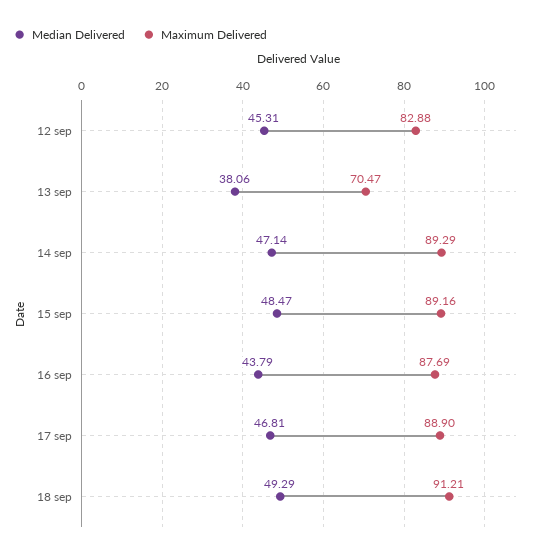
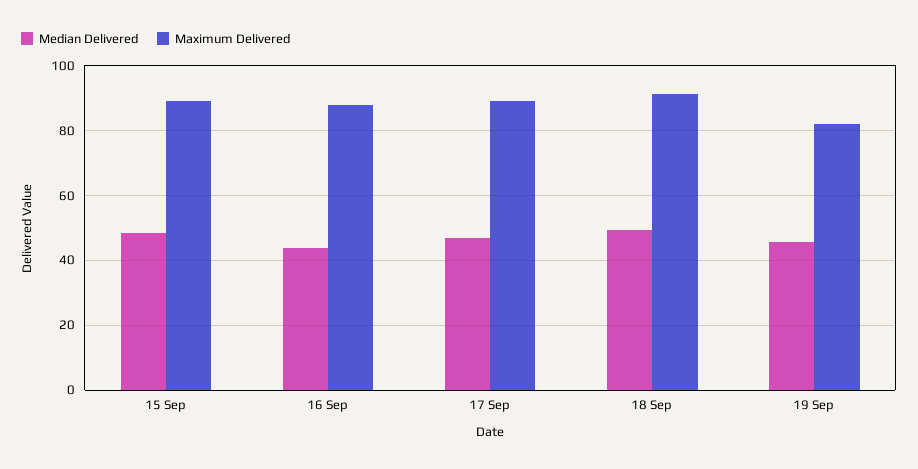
Median Delivered, 12 sep: 45.31 -> none
Maximum Delivered, 12 sep: 82.88 -> none
Median Delivered, 13 sep: 38.06 -> none
Maximum Delivered, 13 sep: 70.47 -> none
Median Delivered, 14 sep: 47.14 -> none
Maximum Delivered, 14 sep: 89.29 -> none
Median Delivered, 19 Sep: none -> 46
Maximum Delivered, 19 Sep: none -> 82

